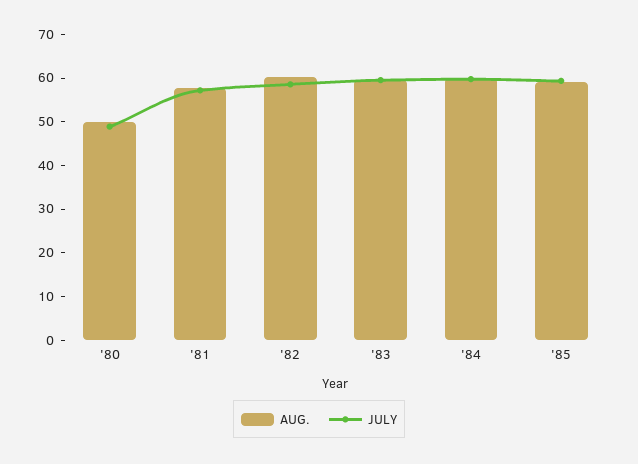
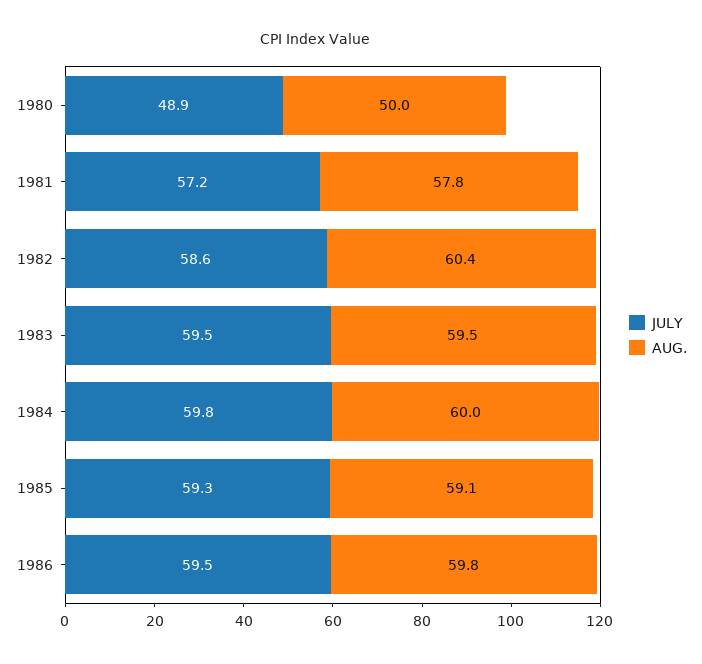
JULY, 1986: none -> 59.5
AUG., 1986: none -> 59.8

